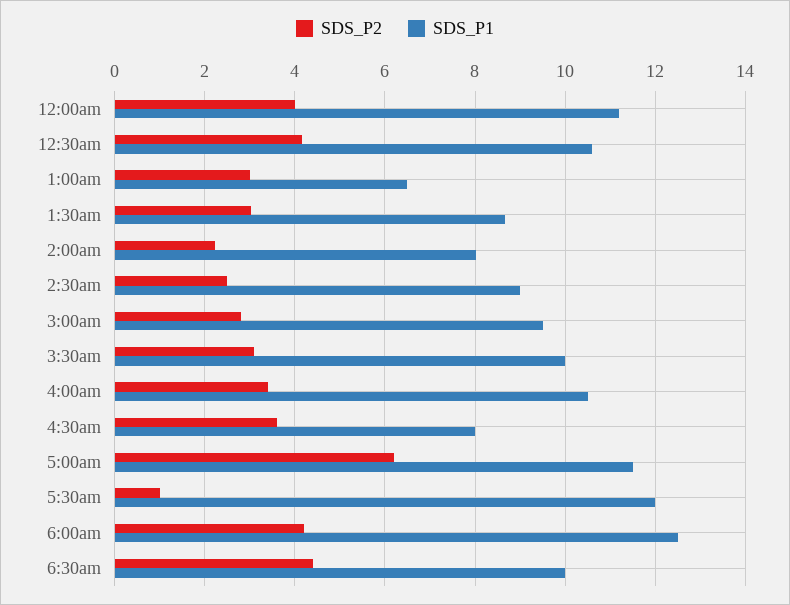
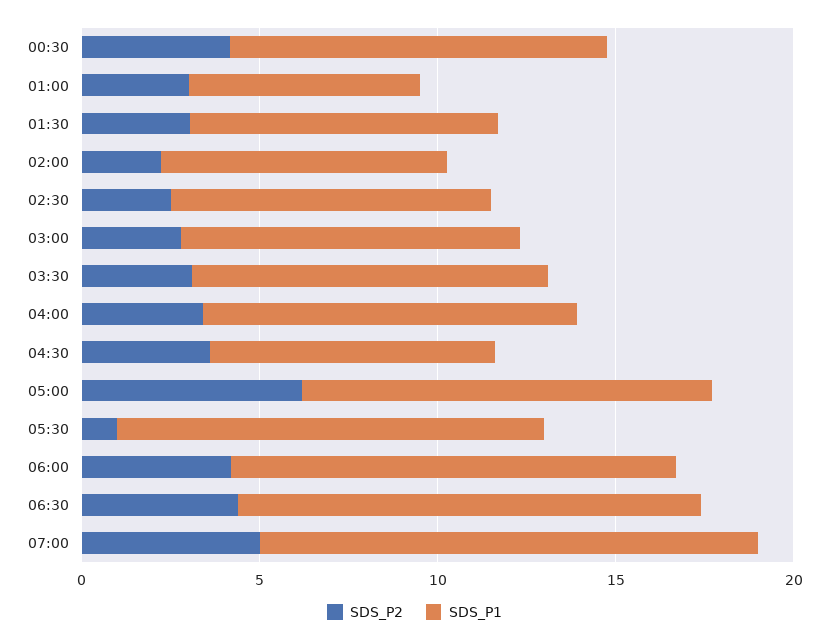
SDS_P2, 12:00am: 4 -> none
SDS_P1, 12:00am: 11.2 -> none
SDS_P1, 6:30am: 10 -> 13
SDS_P2, 07:00: none -> 5
SDS_P1, 07:00: none -> 14

